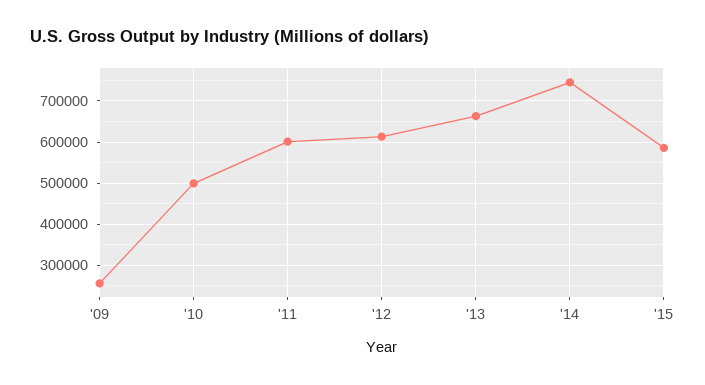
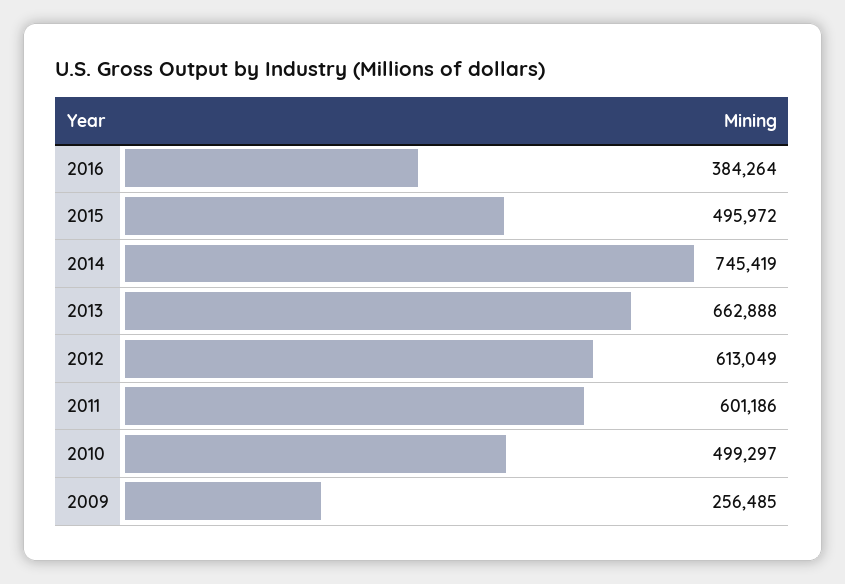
'15: 580000 -> 495972
2016: none -> 384264

